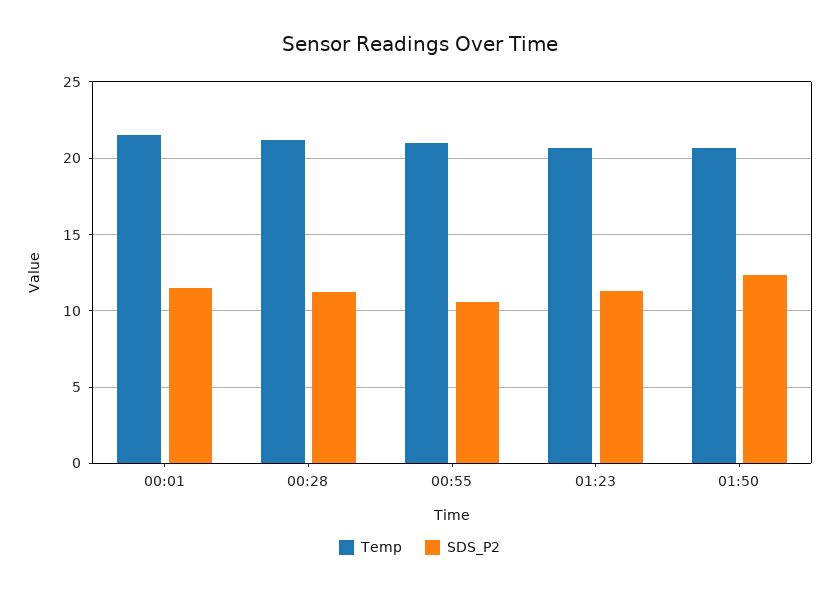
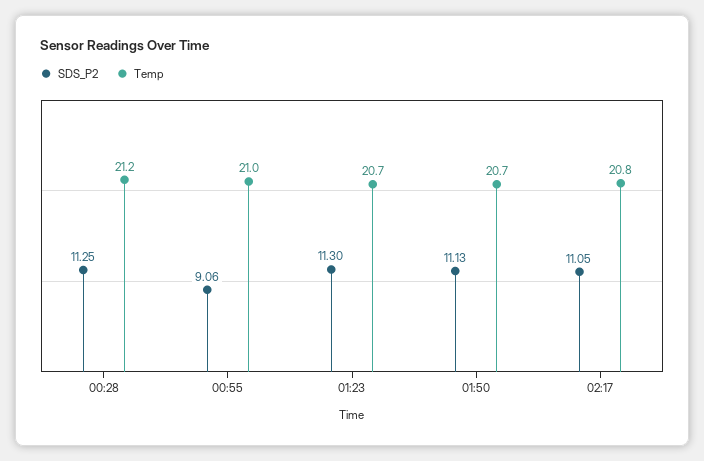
Temp, 00:01: 21.5 -> none
SDS_P2, 00:01: 11.5 -> none
SDS_P2, 00:55: 10.5 -> 9.06
SDS_P2, 01:50: 12.5 -> 11.13
SDS_P2, 02:17: none -> 11.05
Temp, 02:17: none -> 20.8

